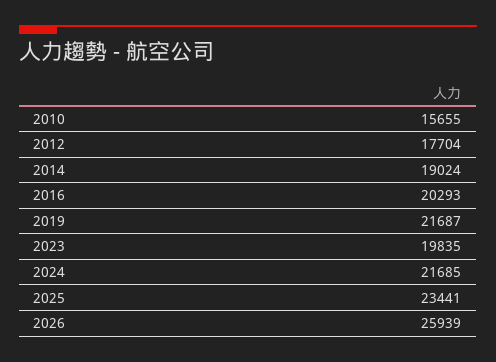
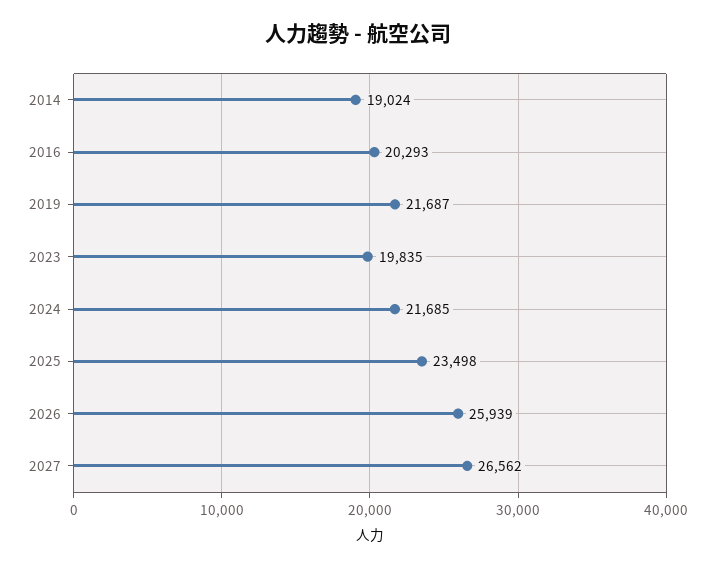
2010: 15655 -> none
2012: 17704 -> none
2025: 23441 -> 23498
2027: none -> 26562

